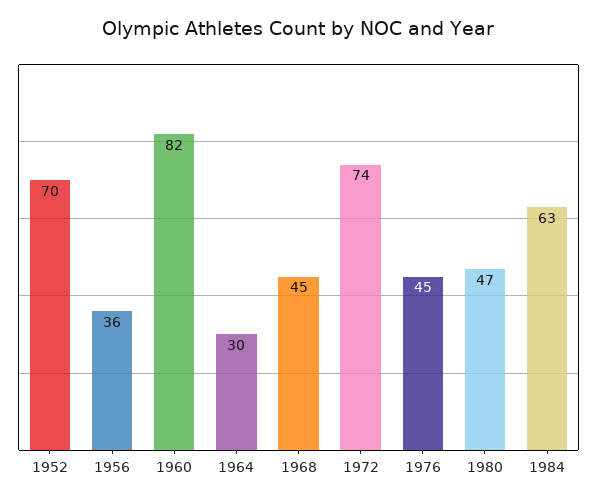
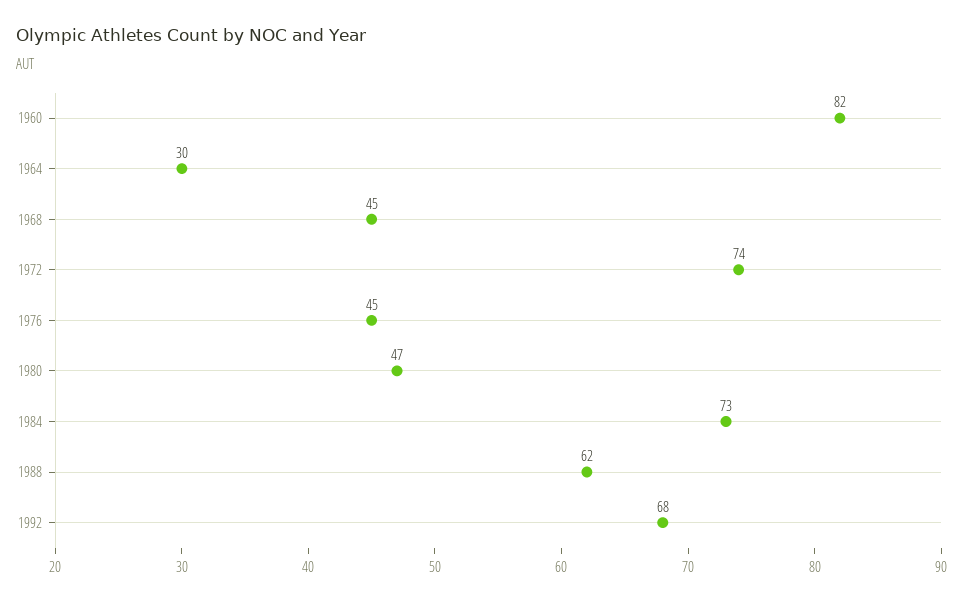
1952: 70 -> none
1956: 36 -> none
1984: 63 -> 73
1988: none -> 62
1992: none -> 68

